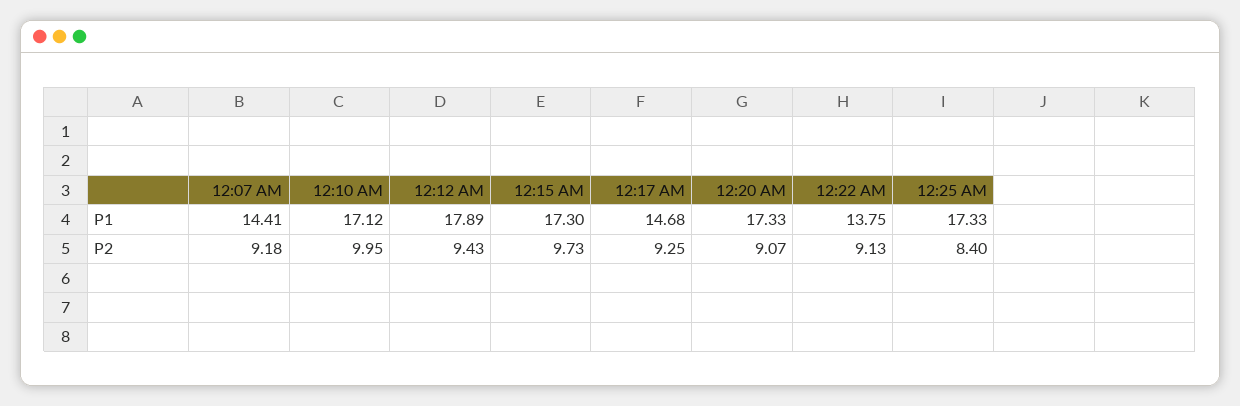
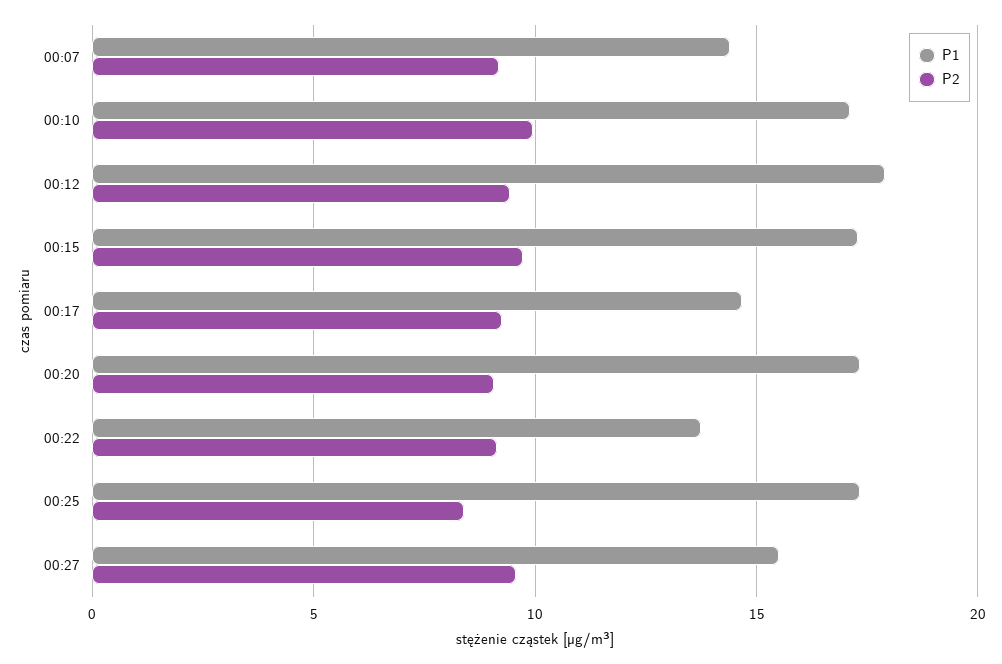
P1, 00:27: none -> 15.5
P2, 00:27: none -> 9.5

